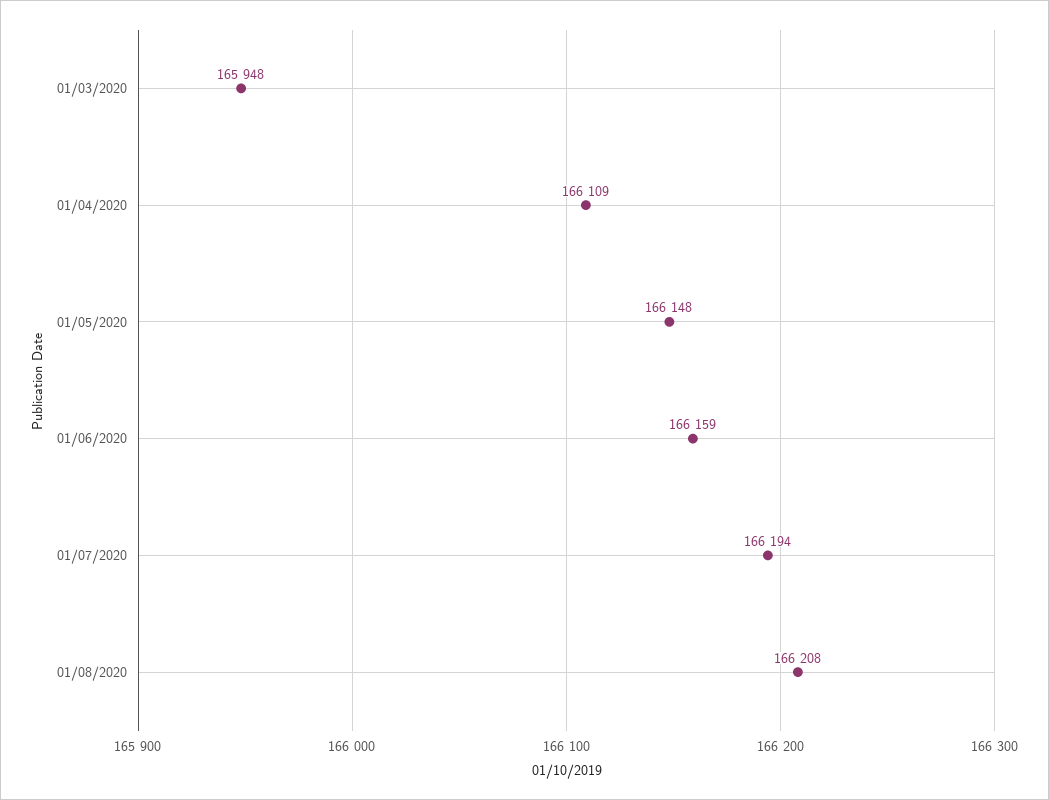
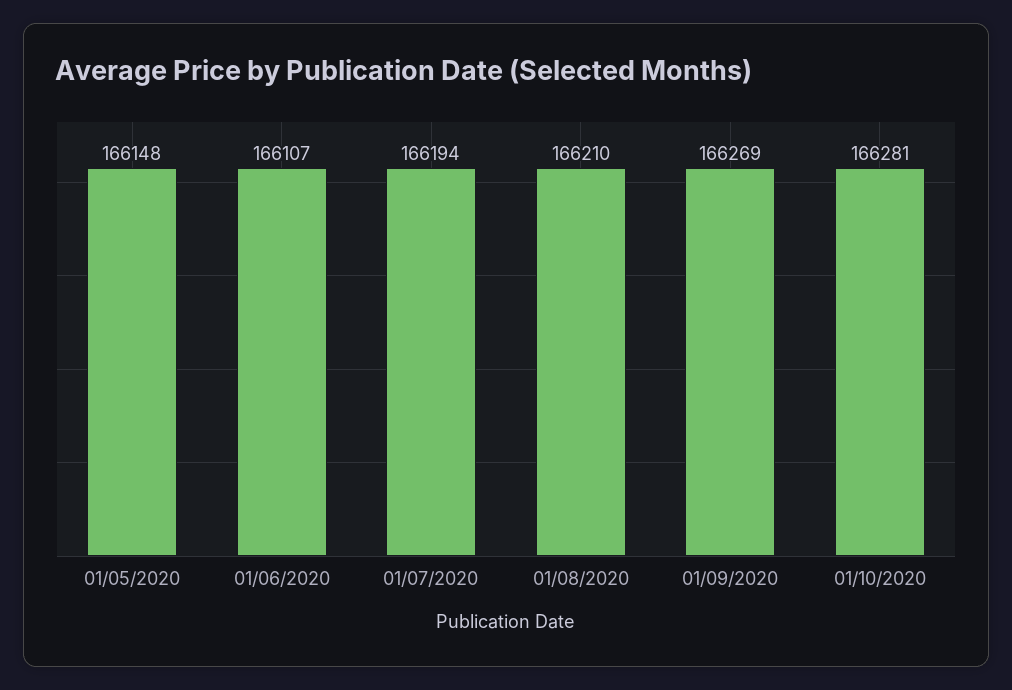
01/03/2020: 165948 -> none
01/04/2020: 166109 -> none
01/06/2020: 166159 -> 166107
01/08/2020: 166208 -> 166210
01/09/2020: none -> 166269
01/10/2020: none -> 166281

